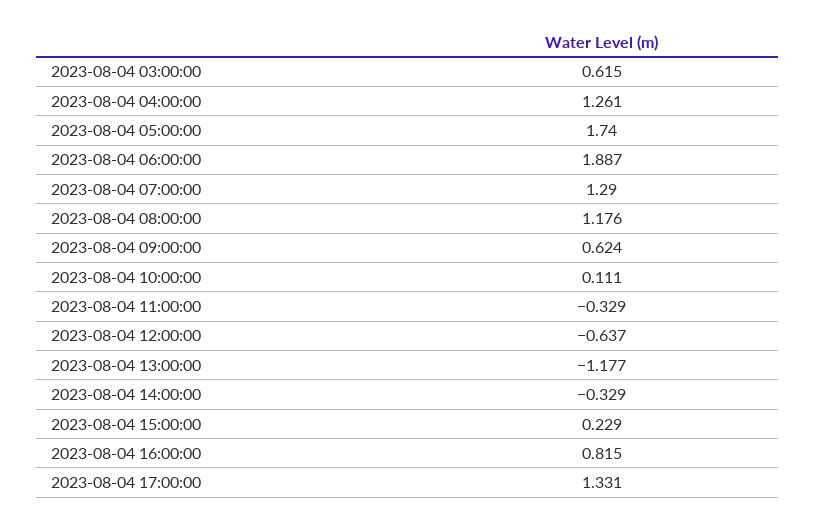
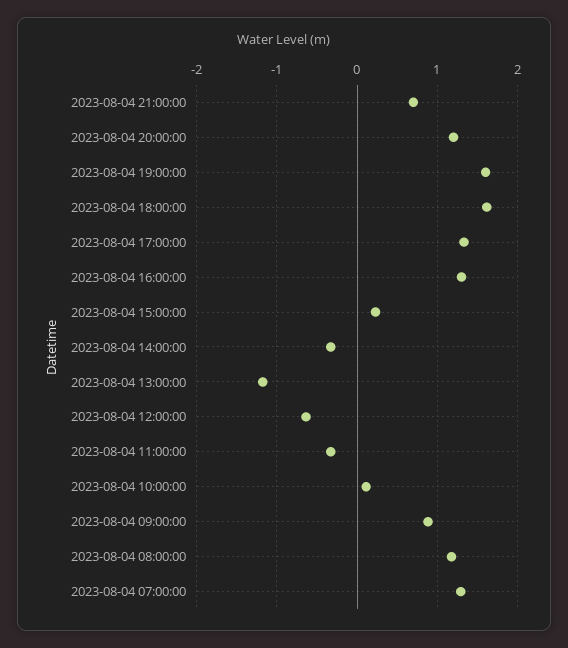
2023-08-04 03:00:00: 0.615 -> none
2023-08-04 04:00:00: 1.261 -> none
2023-08-04 05:00:00: 1.74 -> none
2023-08-04 06:00:00: 1.887 -> none
2023-08-04 09:00:00: 0.624 -> 0.9
2023-08-04 16:00:00: 0.815 -> 1.3
2023-08-04 21:00:00: none -> 0.7
2023-08-04 20:00:00: none -> 1.2
2023-08-04 19:00:00: none -> 1.6
2023-08-04 18:00:00: none -> 1.6

